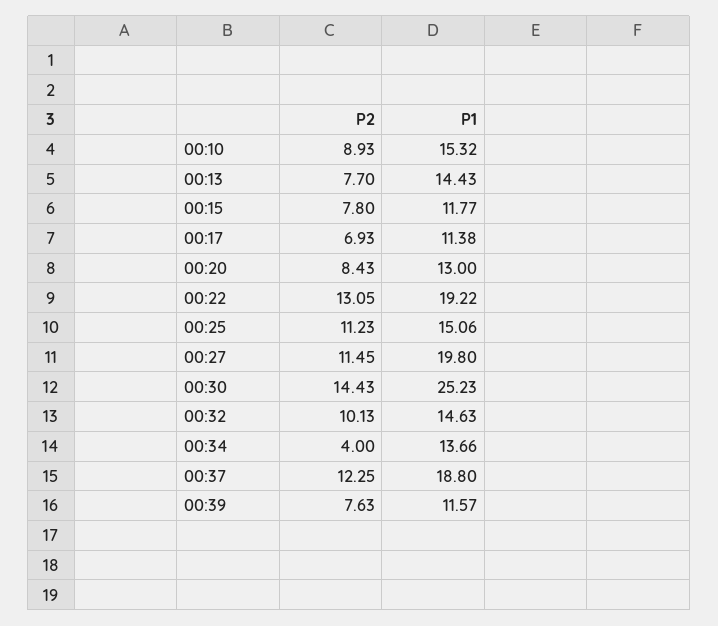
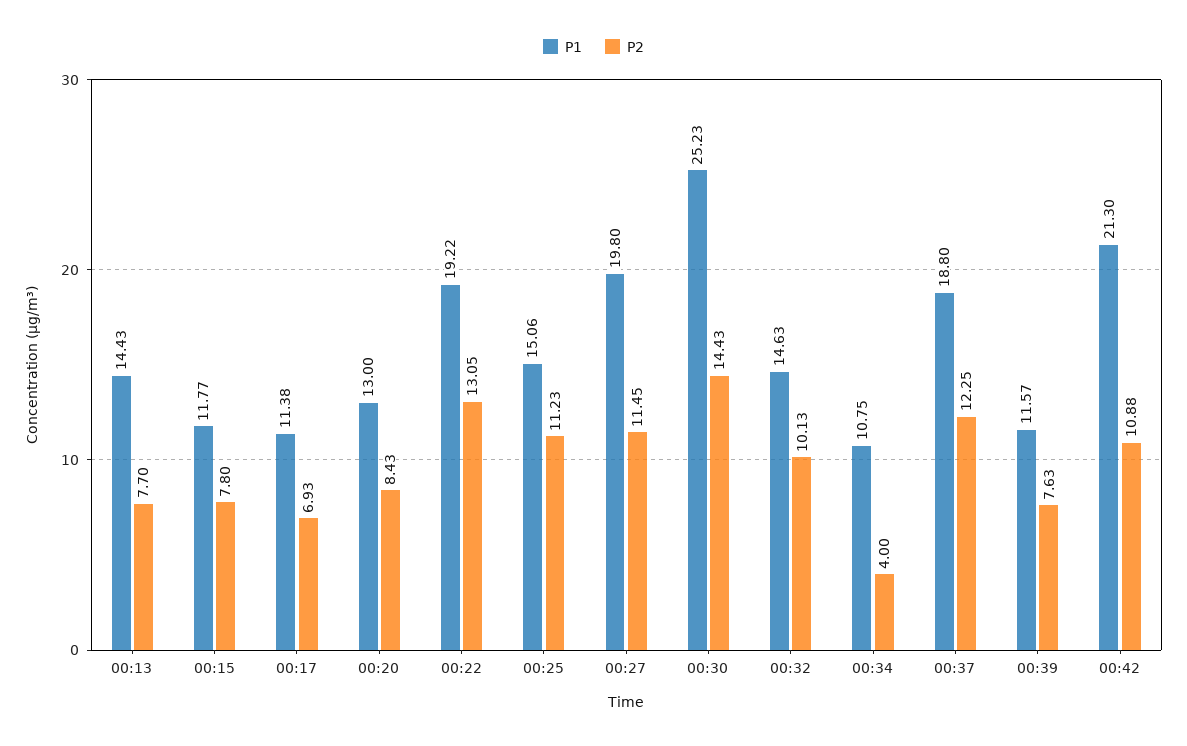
P2, 00:10: 8.93 -> none
P1, 00:10: 15.32 -> none
P1, 00:34: 13.66 -> 10.75
P1, 00:42: none -> 21.3
P2, 00:42: none -> 10.88

